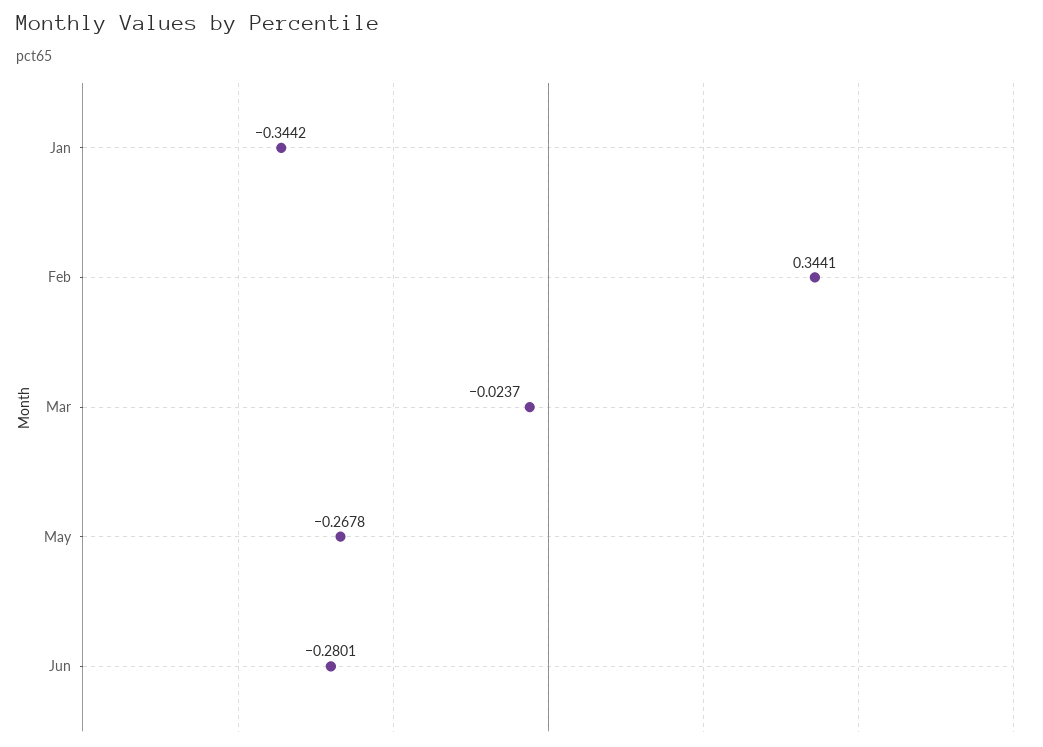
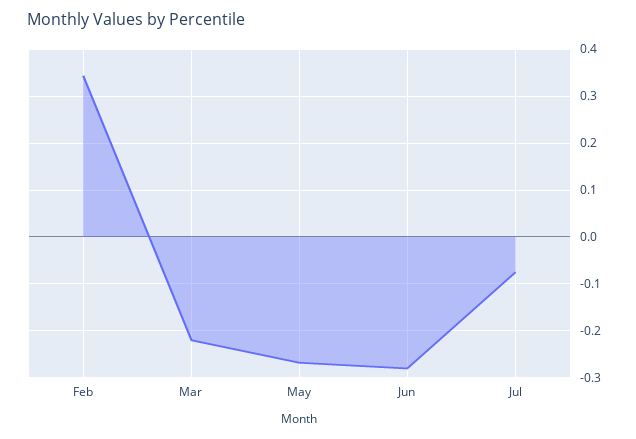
Jan: -0.3442 -> none
Mar: -0.0237 -> -0.22
Jul: none -> -0.08

